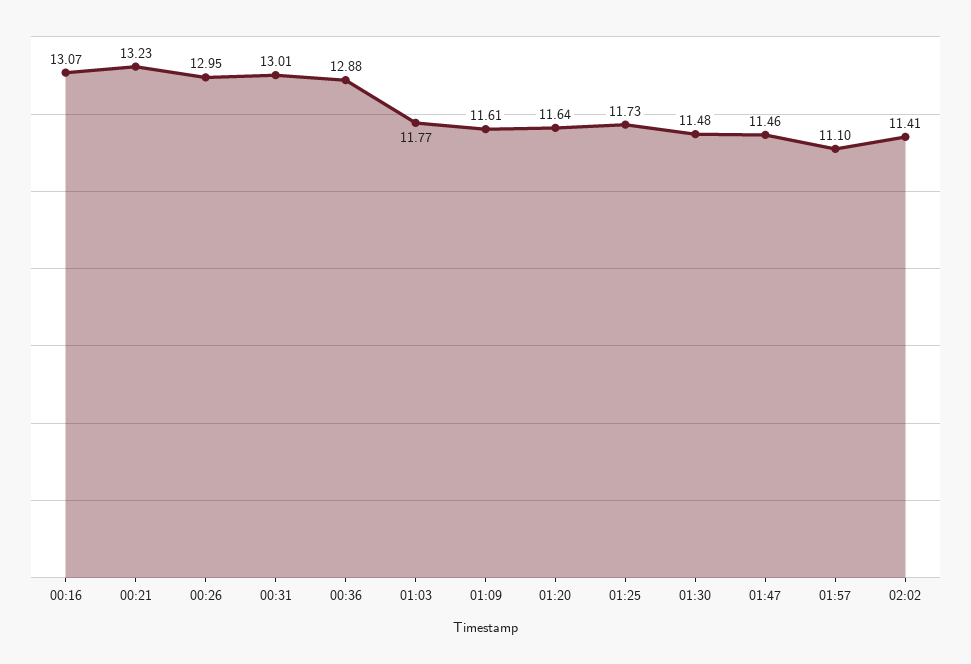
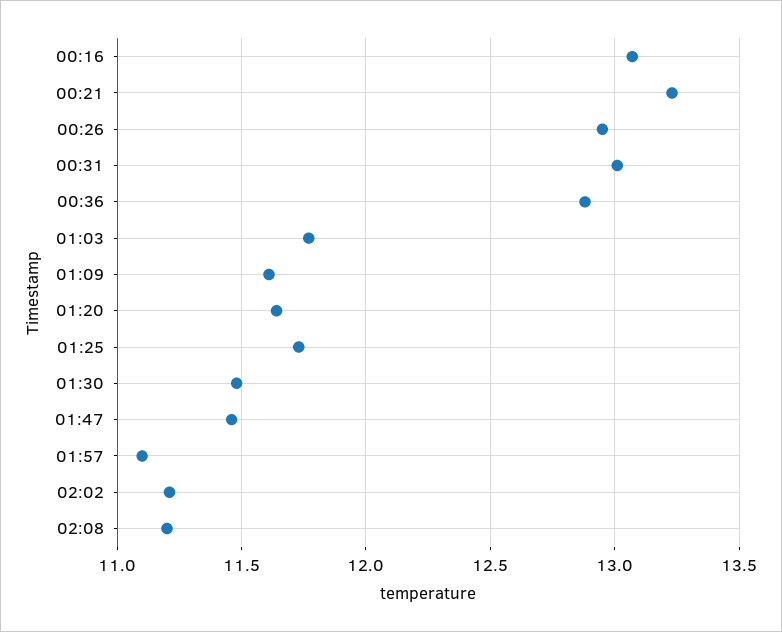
02:02: 11.41 -> 11.2
02:08: none -> 11.2

